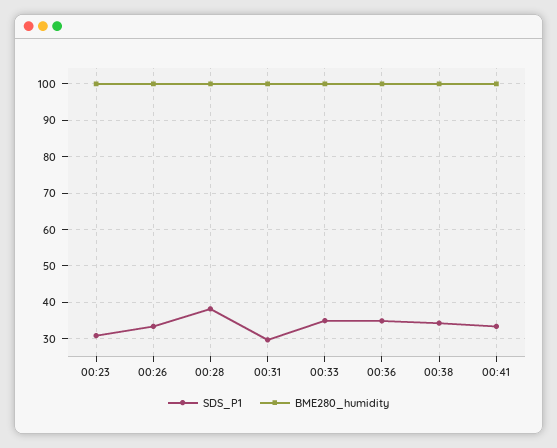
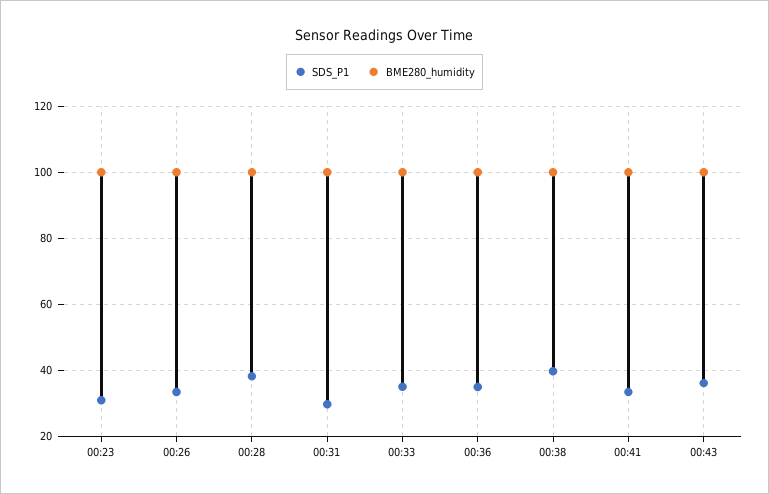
SDS_P1, 00:38: 34 -> 40
SDS_P1, 00:43: none -> 36
BME280_humidity, 00:43: none -> 100

